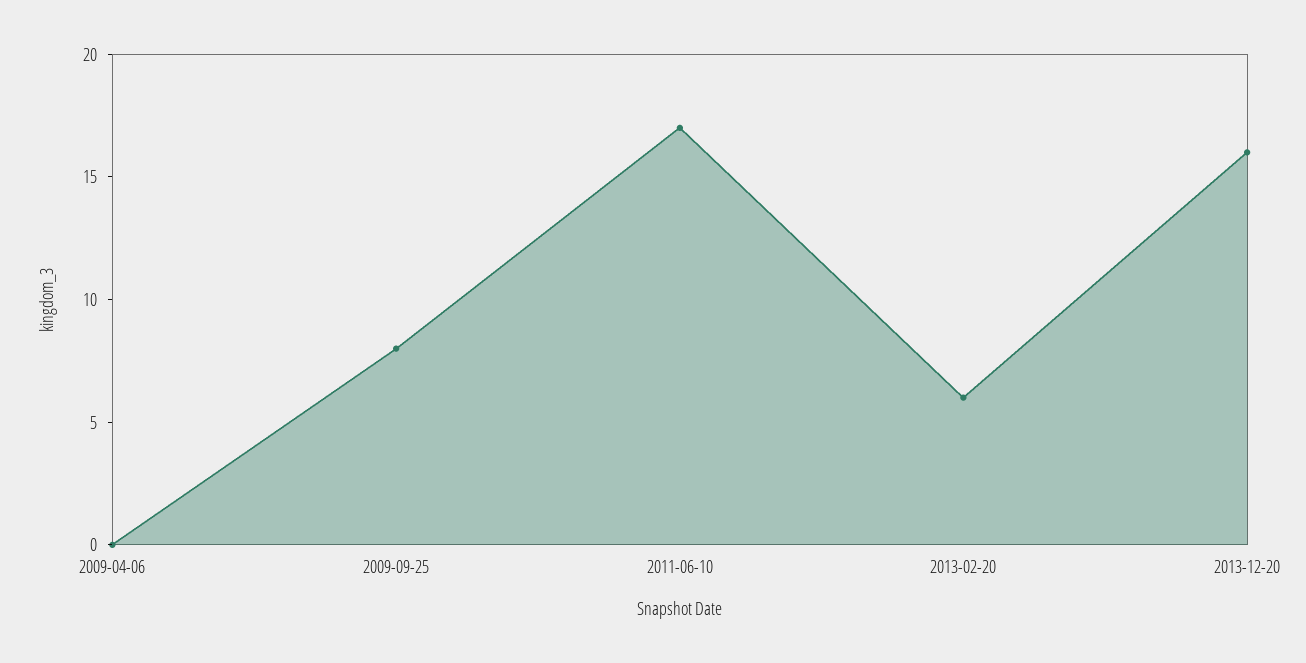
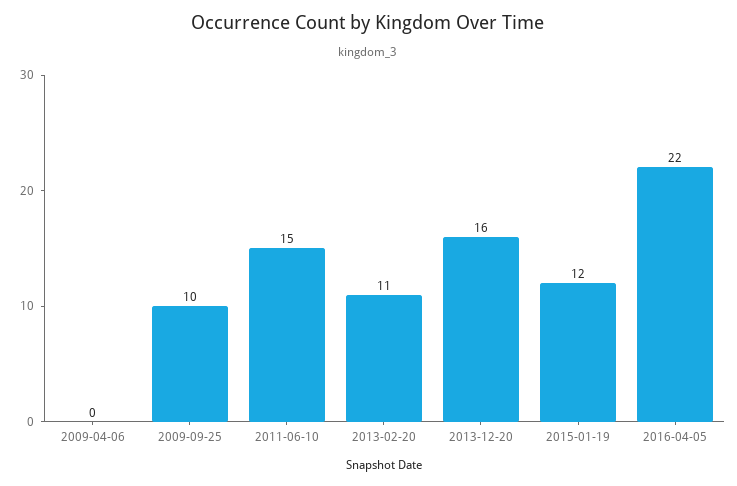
2009-09-25: 8 -> 10
2011-06-10: 17 -> 15
2013-02-20: 6 -> 11
2015-01-19: none -> 12
2016-04-05: none -> 22

